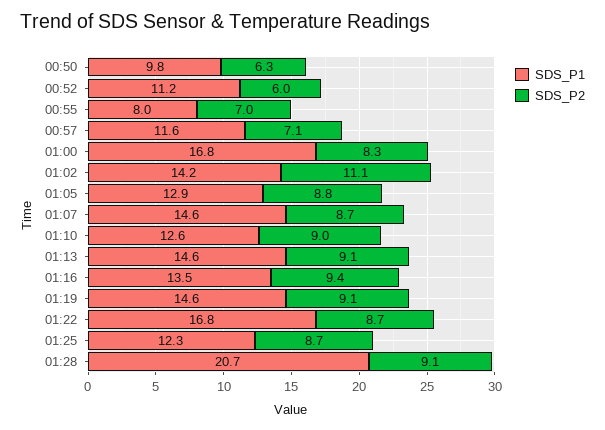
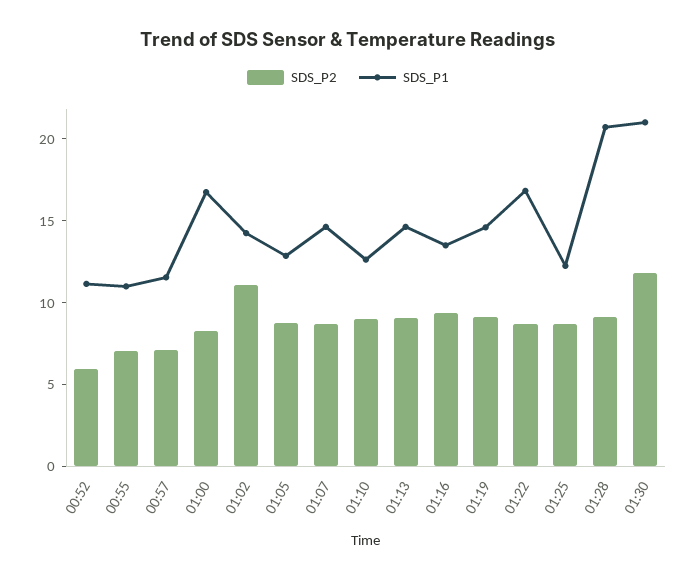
SDS_P1, 00:50: 9.8 -> none
SDS_P2, 00:50: 6.3 -> none
SDS_P1, 00:55: 8 -> 11
SDS_P2, 01:30: none -> 12
SDS_P1, 01:30: none -> 21

